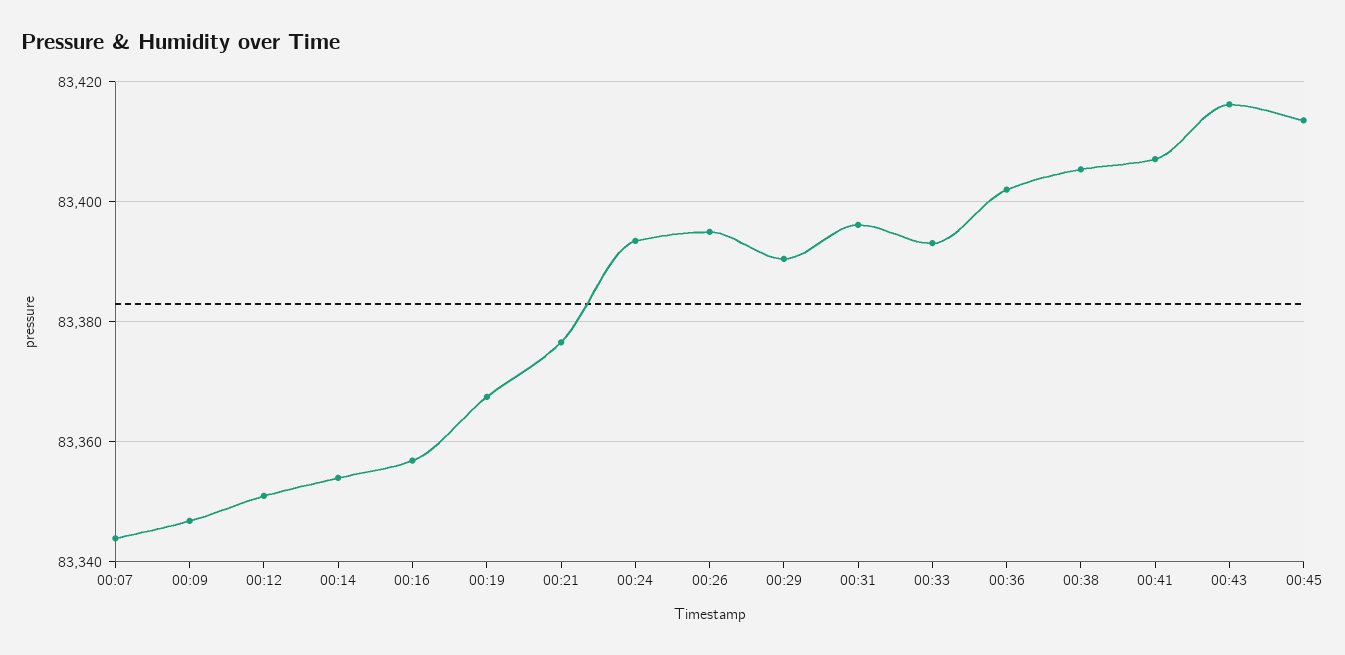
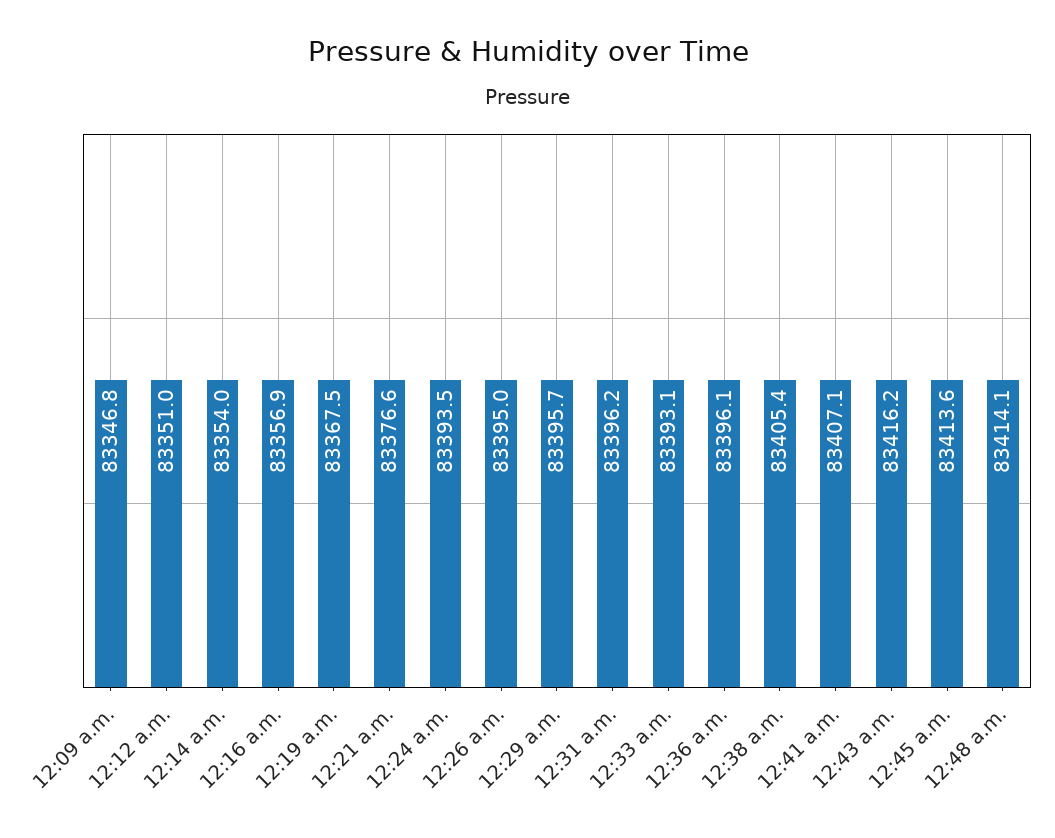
00:07: 83344 -> none
00:29: 83390 -> 83395.7
00:36: 83402 -> 83396.1
12:48 a.m.: none -> 83414.1

